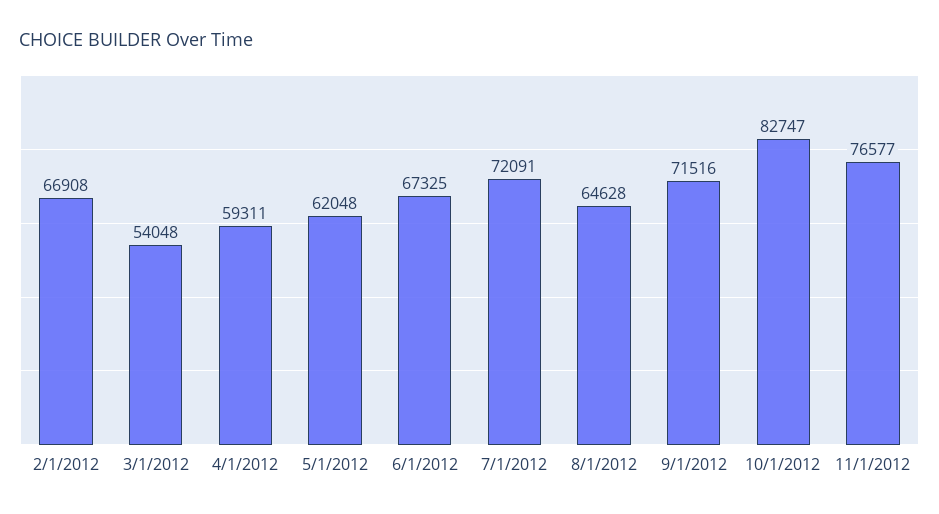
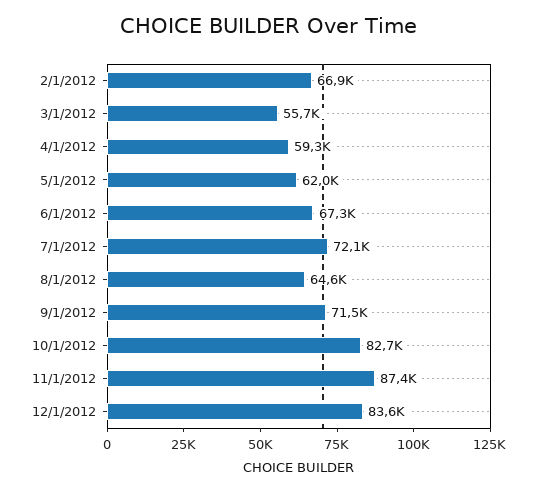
3/1/2012: 54048 -> 55700
11/1/2012: 76577 -> 87400
12/1/2012: none -> 83600

